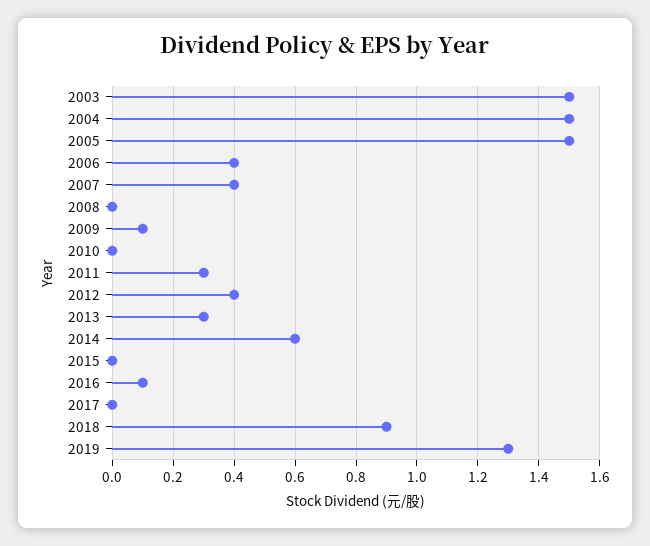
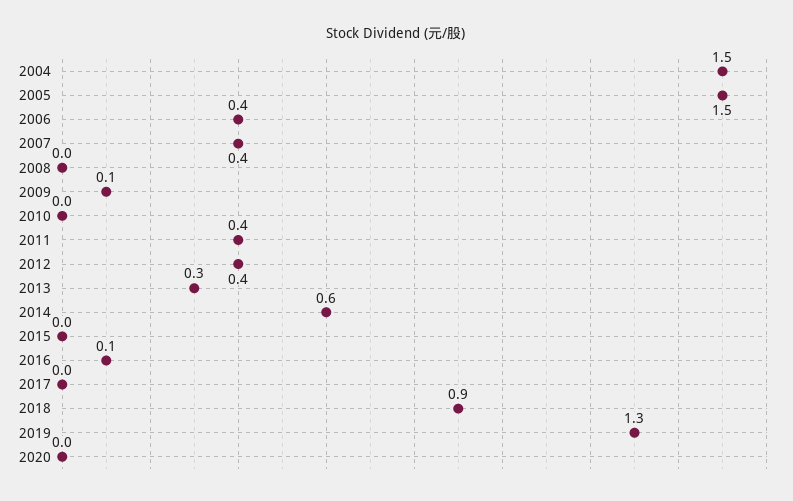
2003: 1.5 -> none
2011: 0.3 -> 0.4
2020: none -> 0

